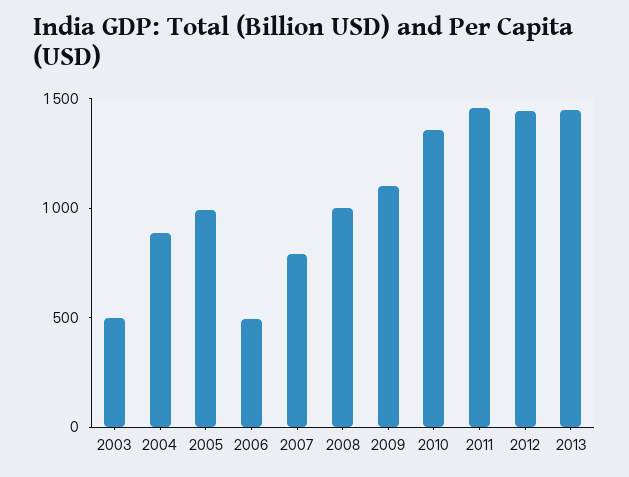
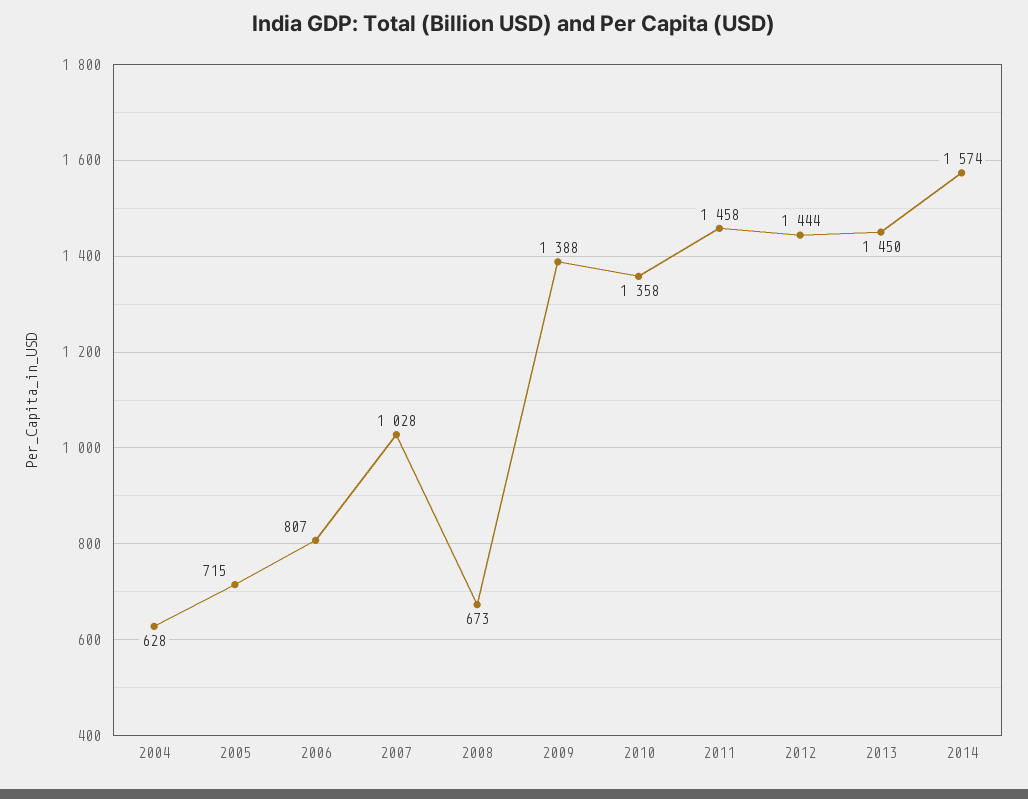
2003: 500 -> none
2004: 900 -> 628
2005: 1000 -> 715
2006: 500 -> 807
2007: 800 -> 1028
2008: 1000 -> 673
2009: 1100 -> 1388
2014: none -> 1574

